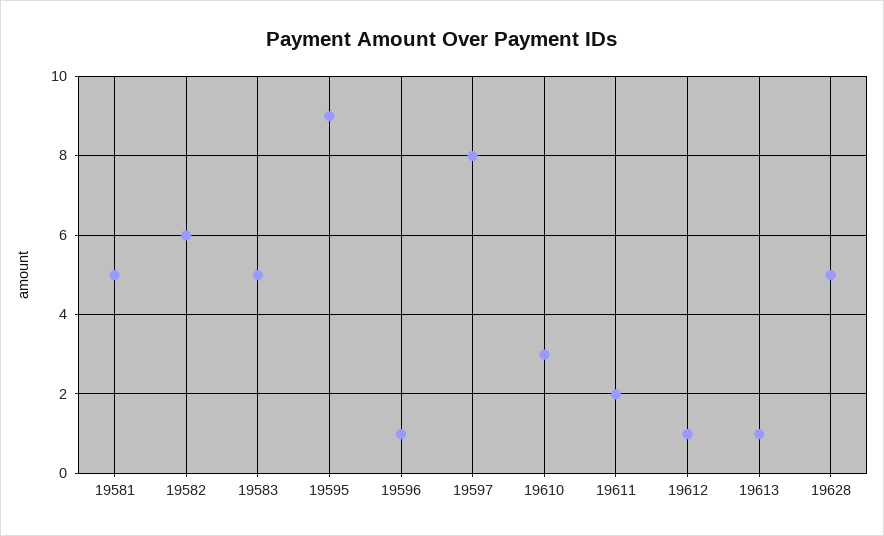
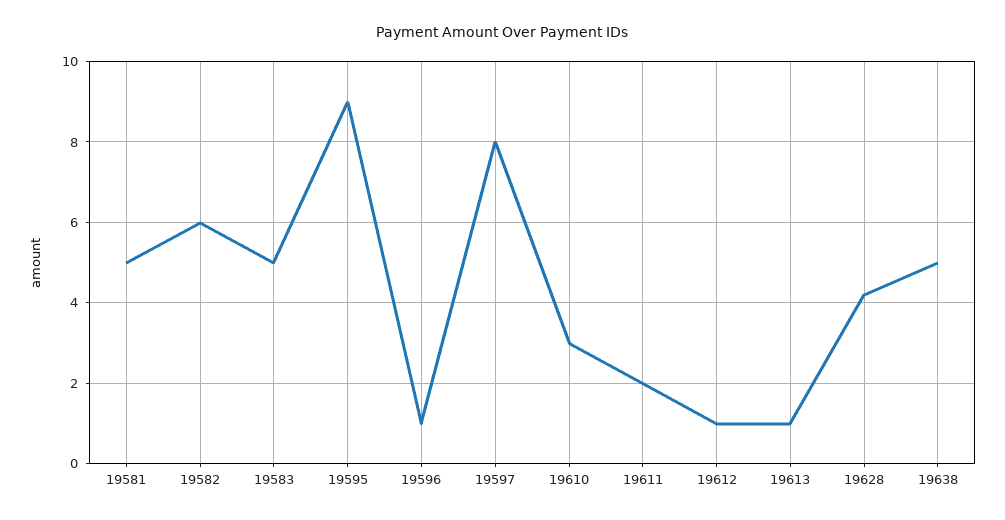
19628: 5 -> 4.2
19638: none -> 5

